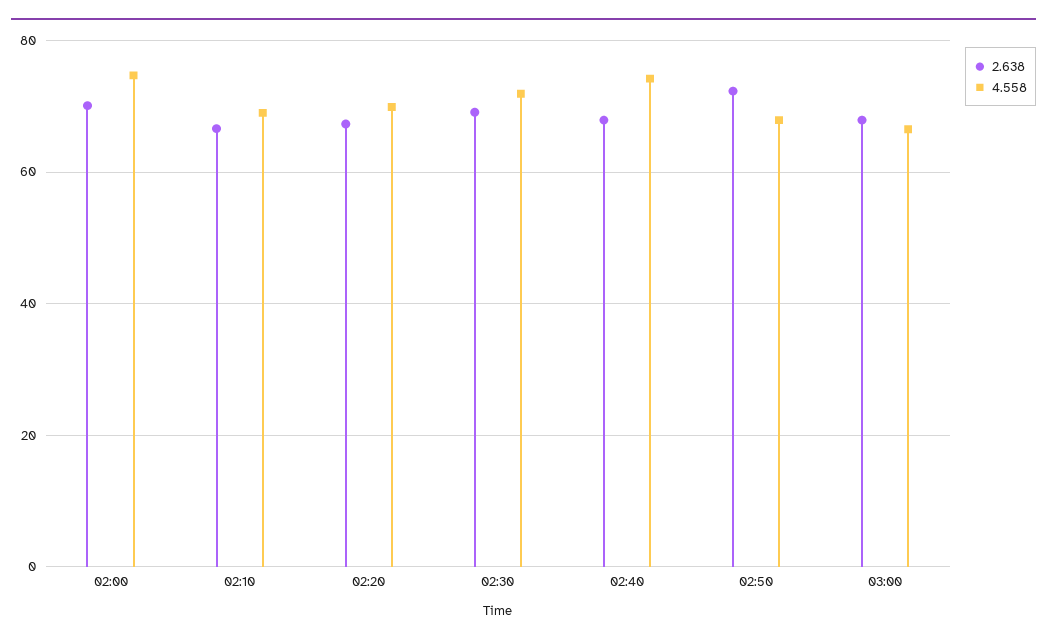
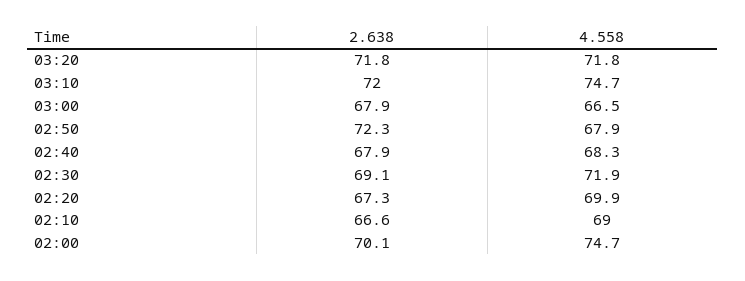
4.558, 02:40: 74 -> 68.3
2.638, 03:20: none -> 71.8
4.558, 03:20: none -> 71.8
2.638, 03:10: none -> 72
4.558, 03:10: none -> 74.7

